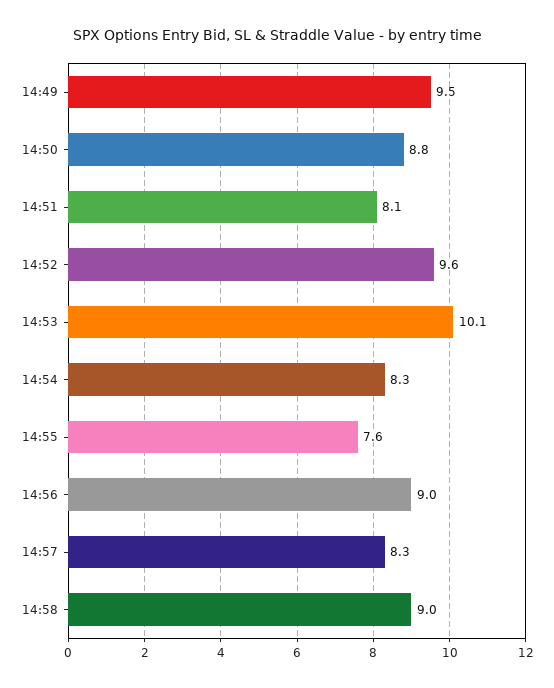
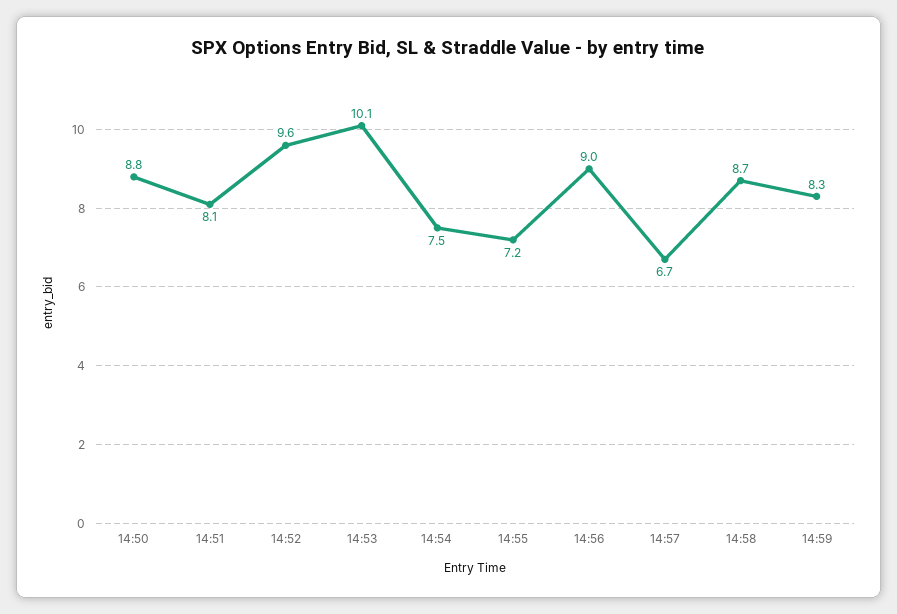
14:49: 9.5 -> none
14:54: 8.3 -> 7.5
14:55: 7.6 -> 7.2
14:57: 8.3 -> 6.7
14:58: 9 -> 8.7
14:59: none -> 8.3

